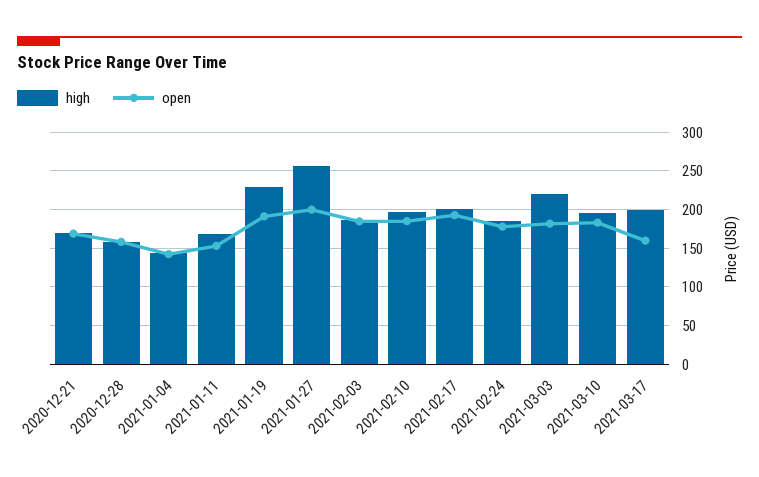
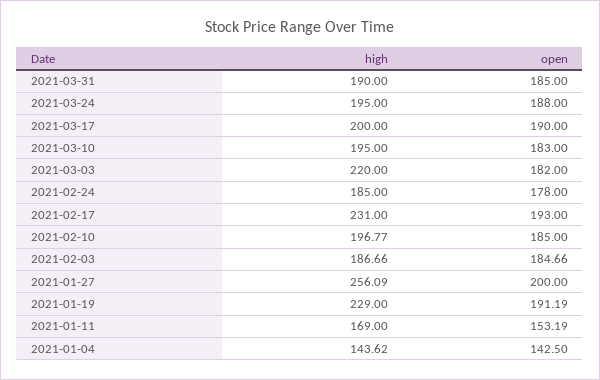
high, 2020-12-21: 170 -> none
open, 2020-12-21: 170 -> none
high, 2020-12-28: 160 -> none
open, 2020-12-28: 160 -> none
high, 2021-02-17: 200 -> 231
open, 2021-03-17: 160 -> 190
high, 2021-03-31: none -> 190
open, 2021-03-31: none -> 185
high, 2021-03-24: none -> 195
open, 2021-03-24: none -> 188

